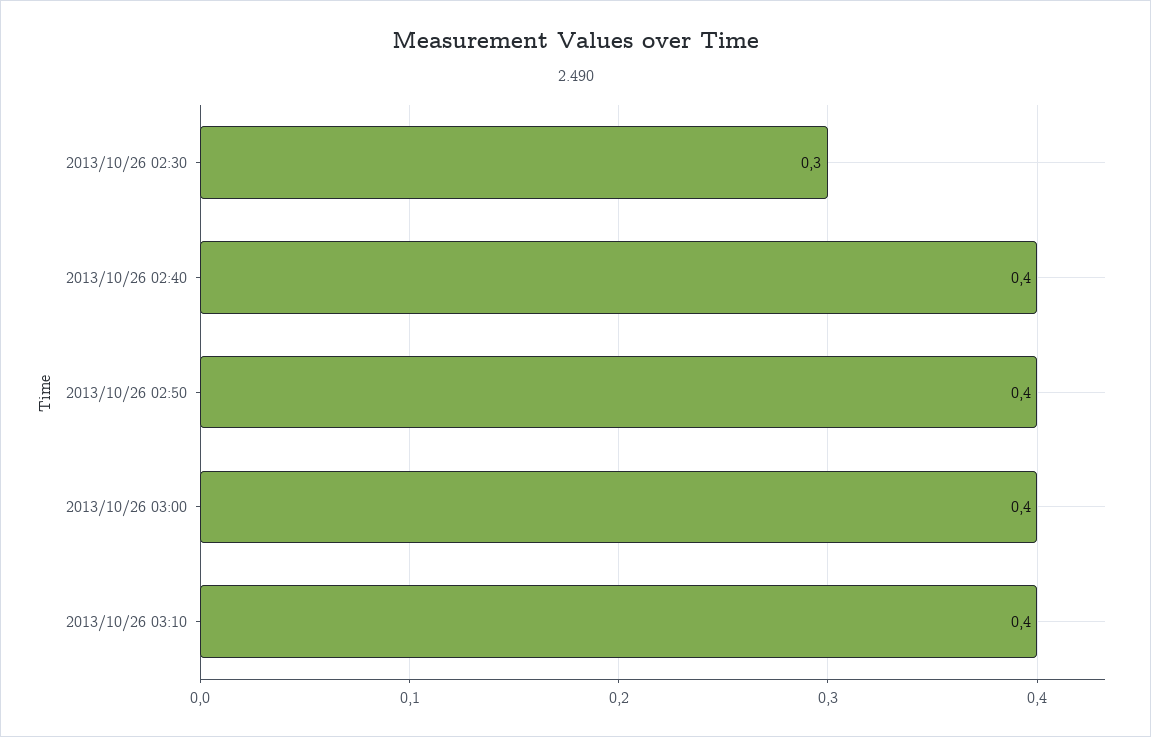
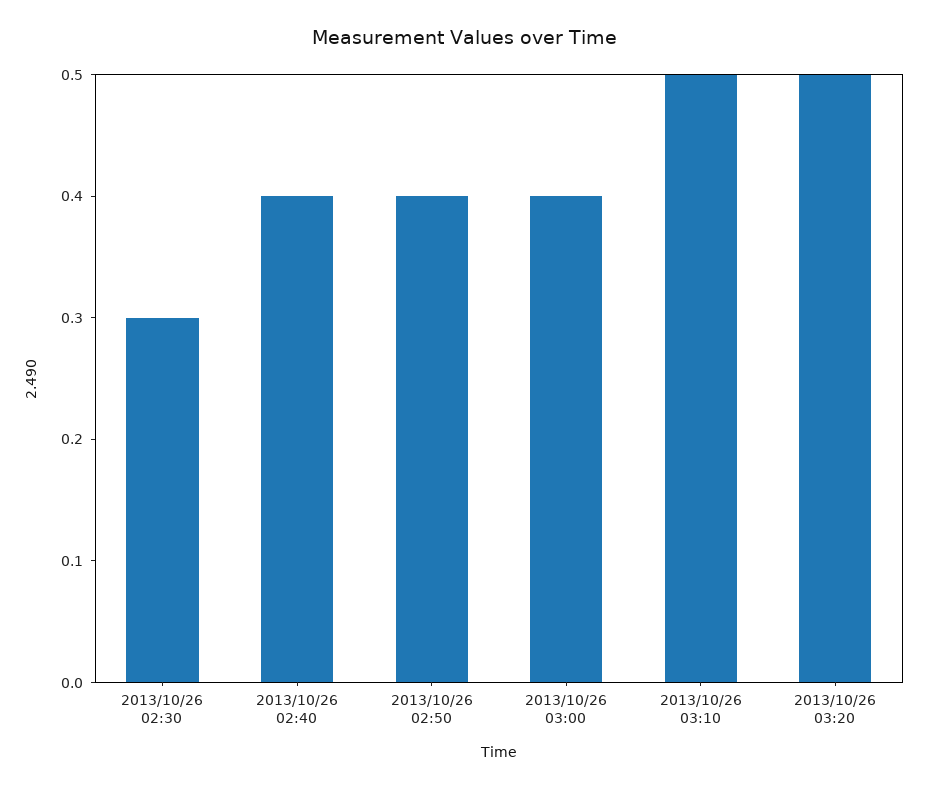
2013/10/26 03:10: 0.4 -> 0.5
2013/10/26 03:20: none -> 0.5

